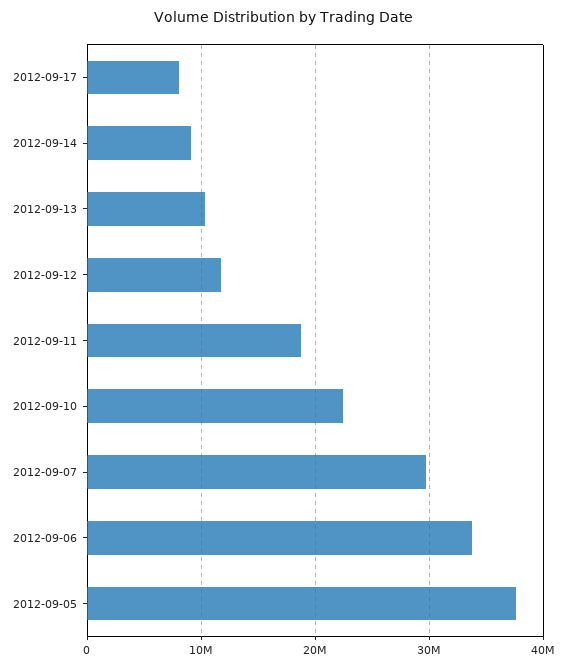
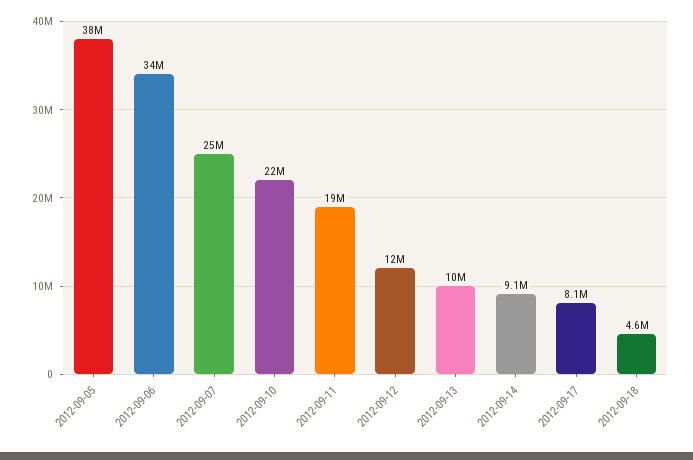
2012-09-07: 30000000 -> 25000000
2012-09-18: none -> 4600000

